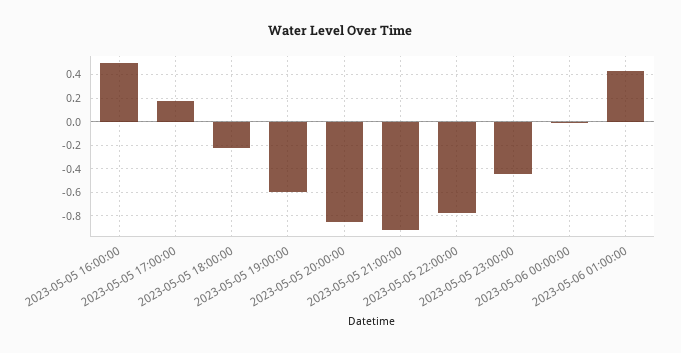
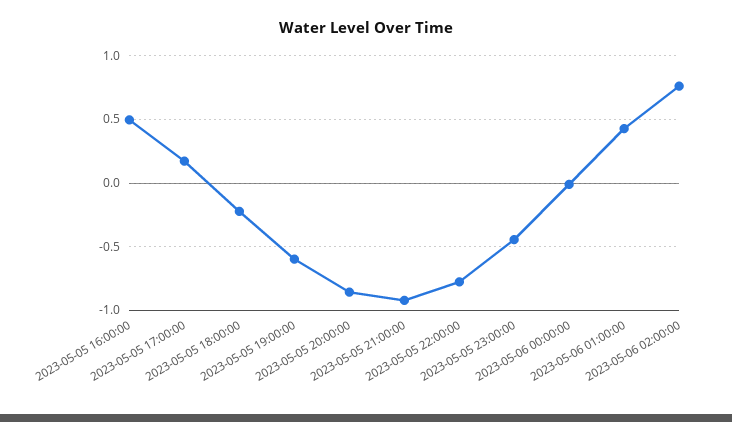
2023-05-06 02:00:00: none -> 0.75

